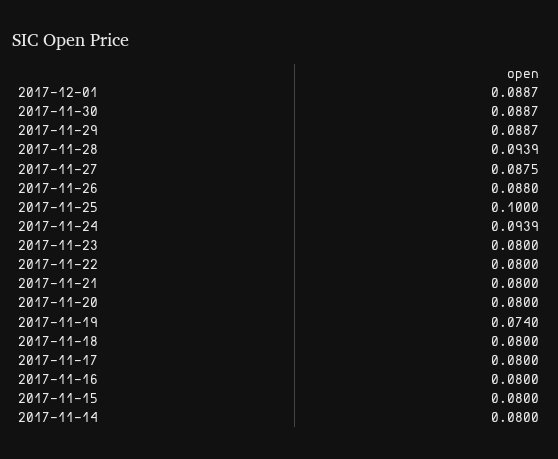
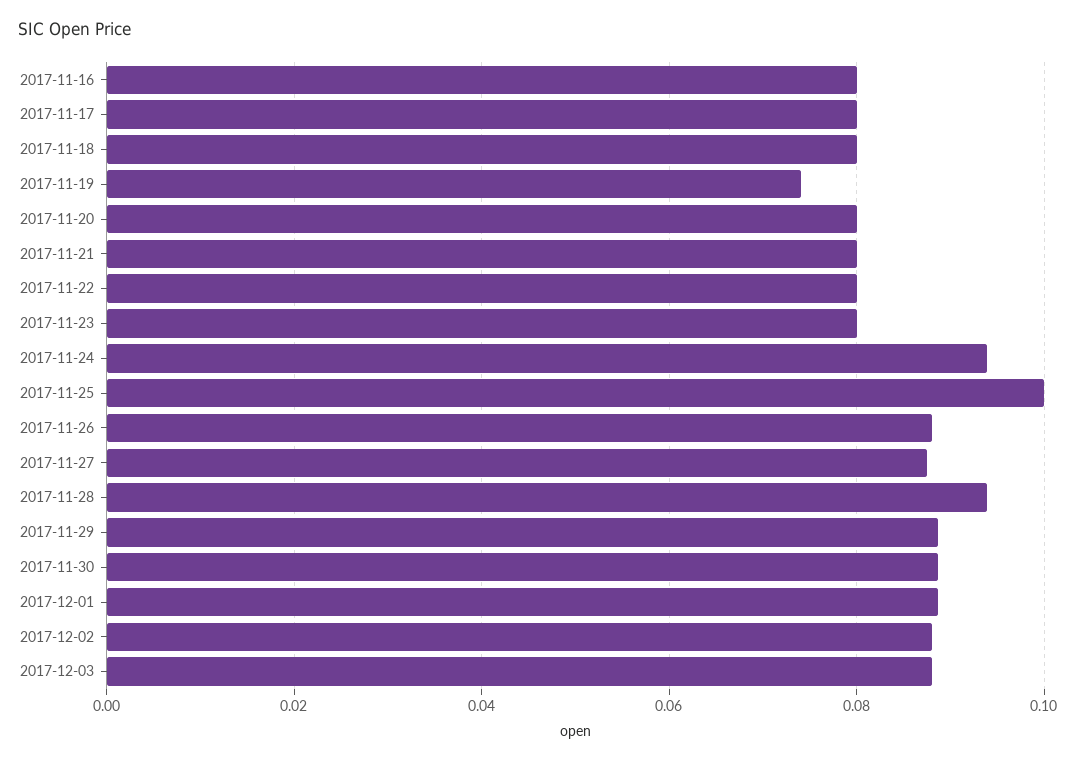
2017-11-15: 0.08 -> none
2017-11-14: 0.08 -> none
2017-12-02: none -> 0.088
2017-12-03: none -> 0.088

